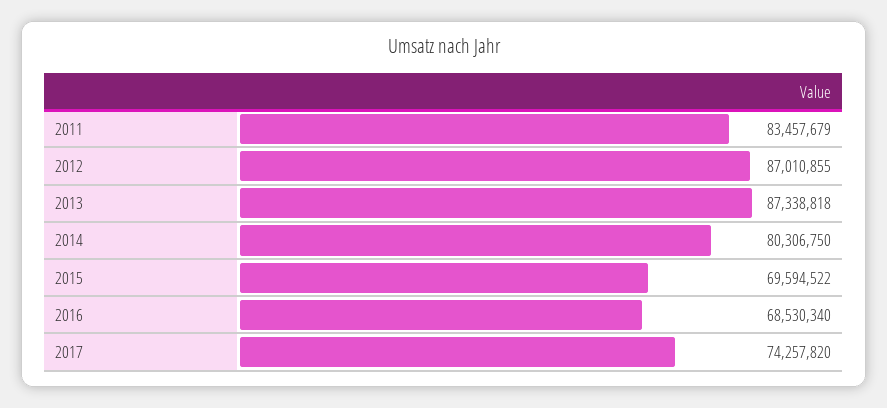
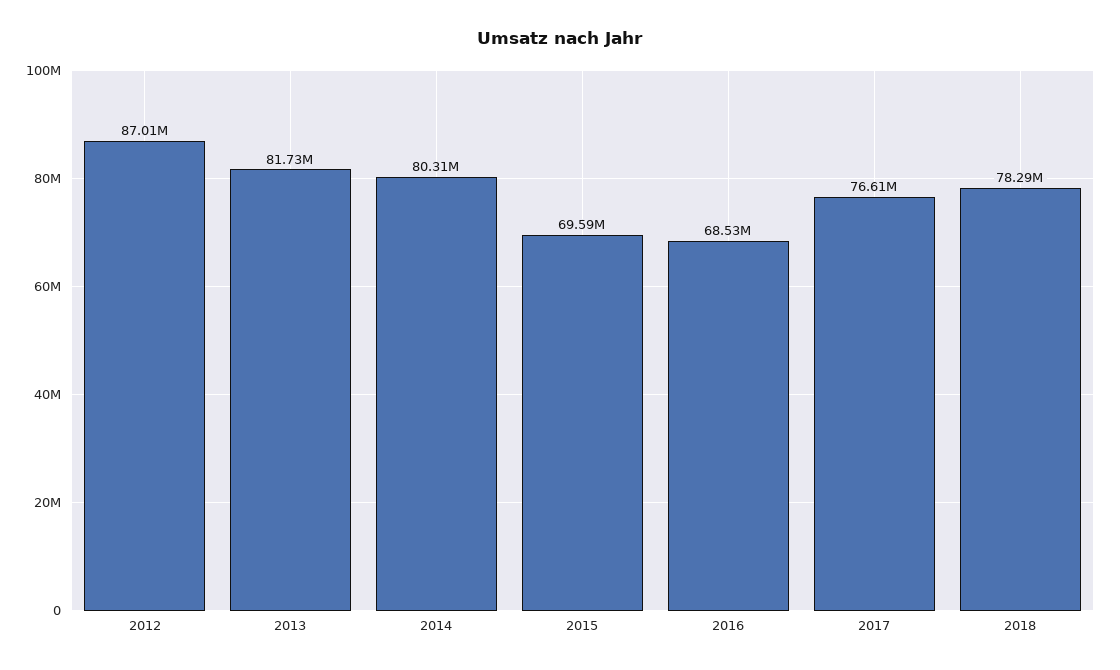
2011: 83457679 -> none
2013: 87338818 -> 81730000
2017: 74257820 -> 76610000
2018: none -> 78290000

